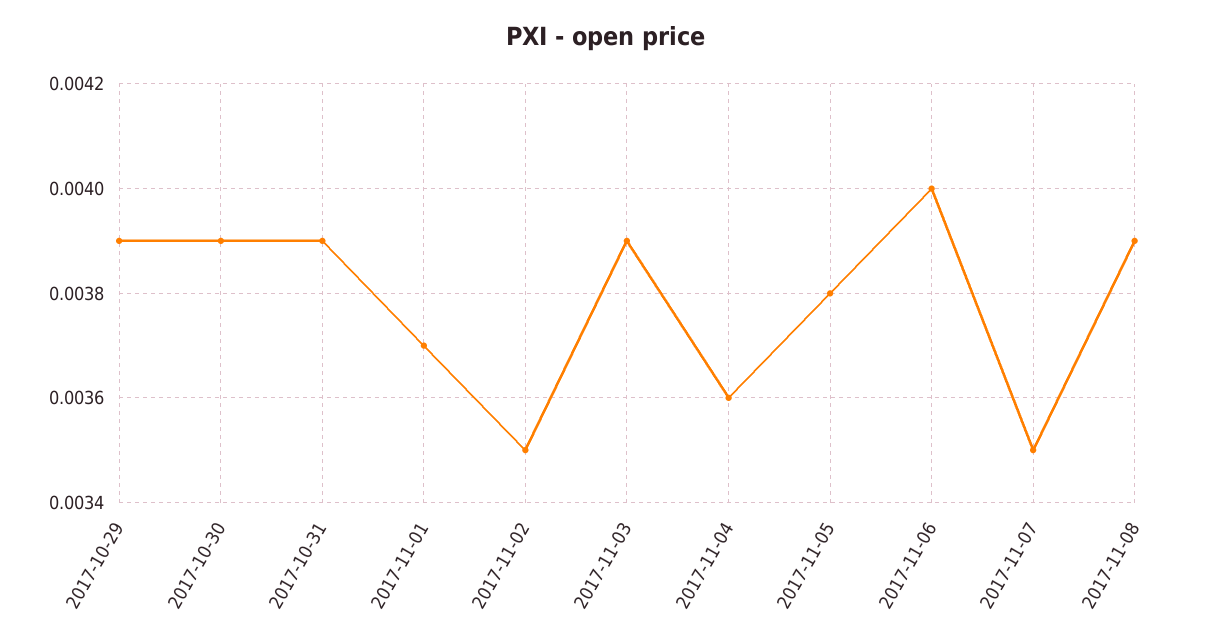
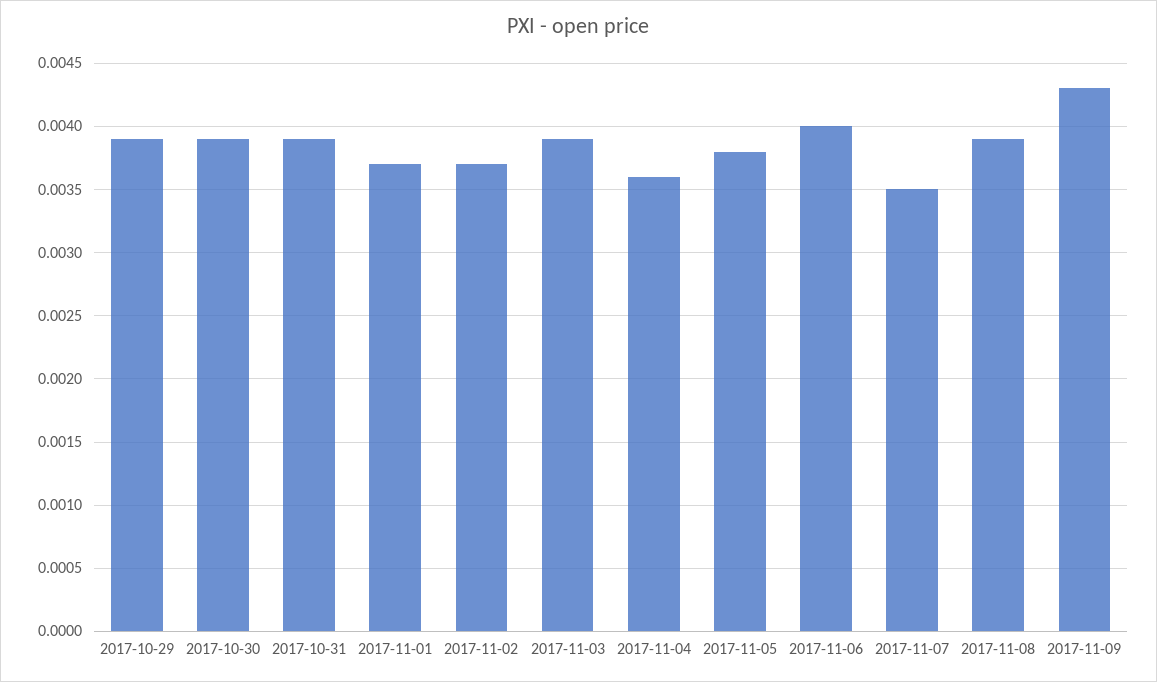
2017-11-02: 0.0035 -> 0.0037
2017-11-09: none -> 0.0043

